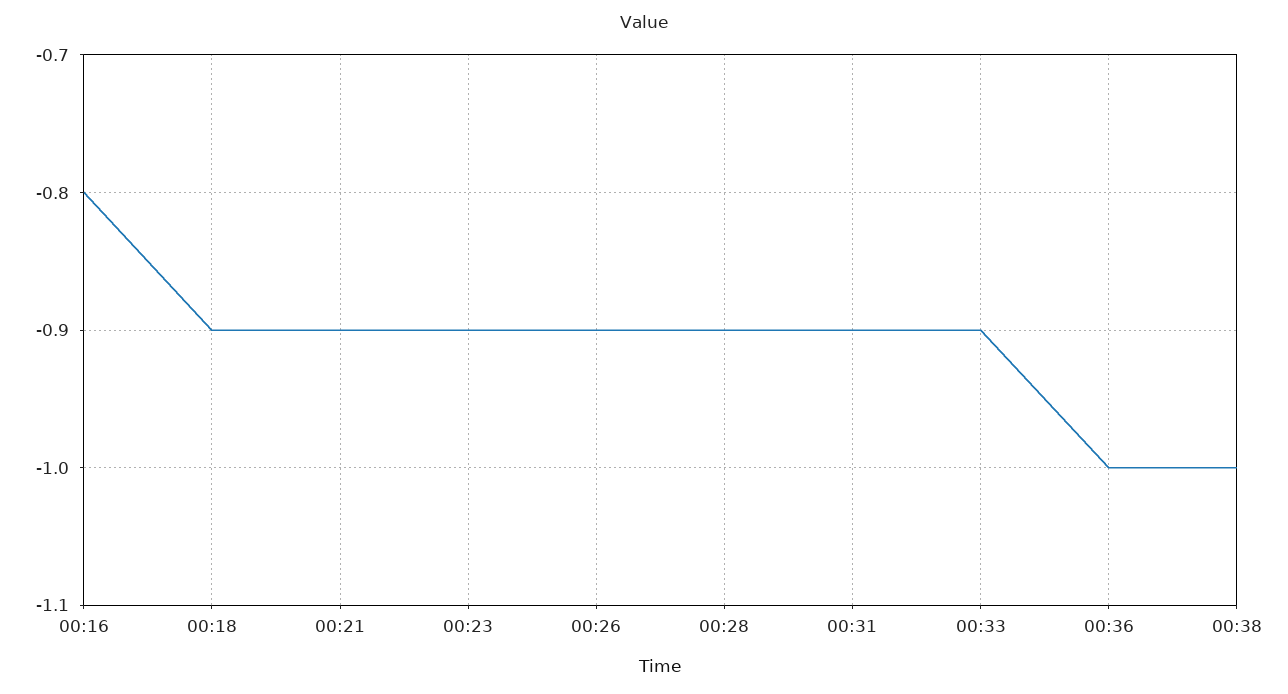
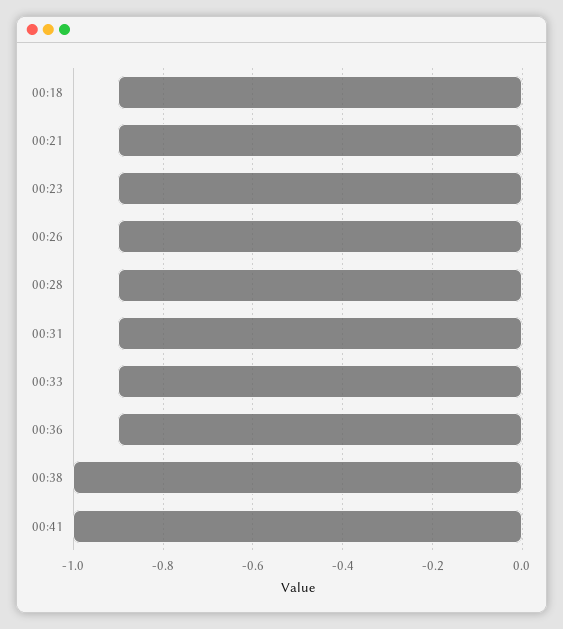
00:16: -0.8 -> none
00:36: -1 -> -0.9
00:41: none -> -1

